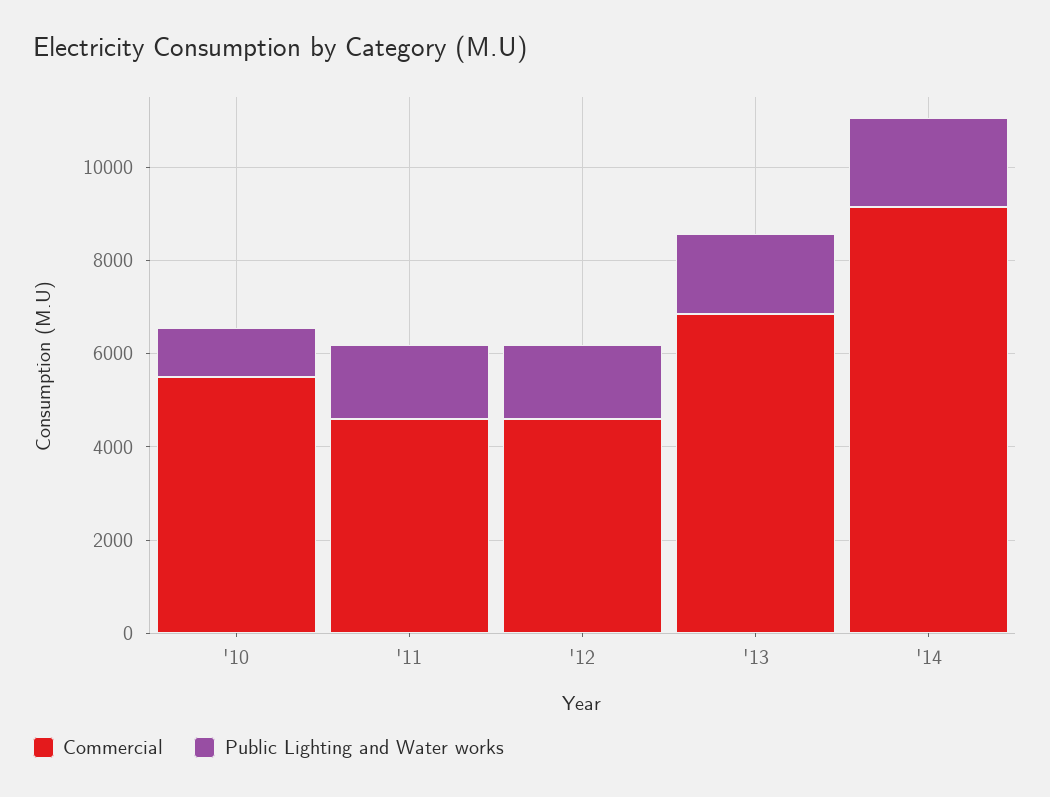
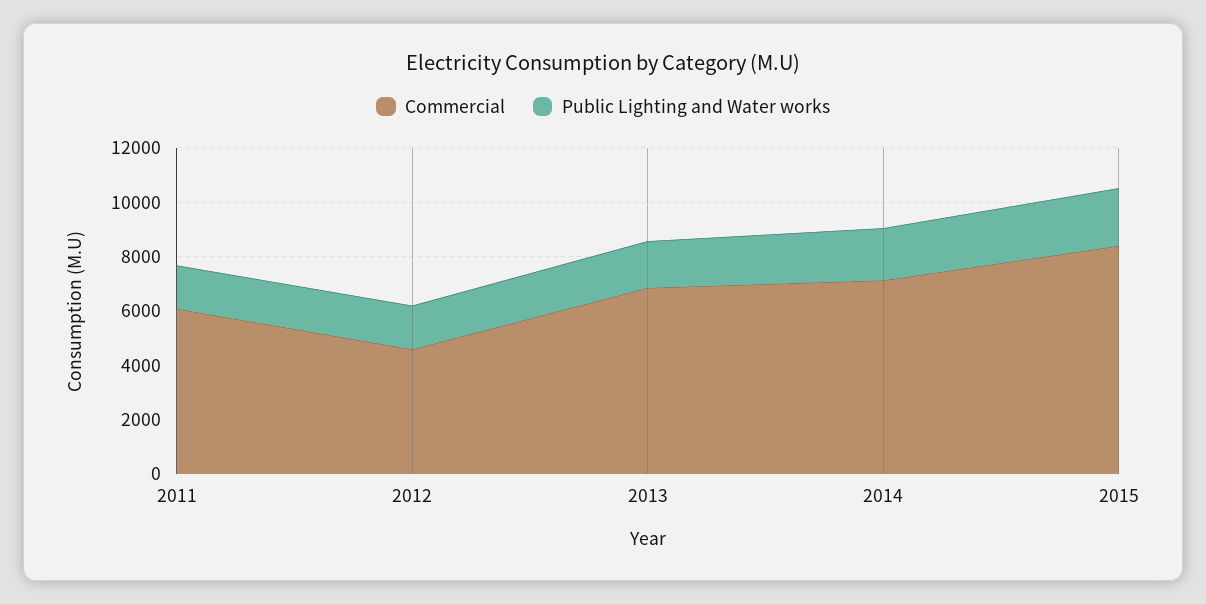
Commercial, '10: 5500 -> none
Public Lighting and Water works, '10: 1000 -> none
Commercial, '11: 4500 -> 6000
Commercial, '14: 9000 -> 7000
Commercial, 2015: none -> 8500
Public Lighting and Water works, 2015: none -> 2000

